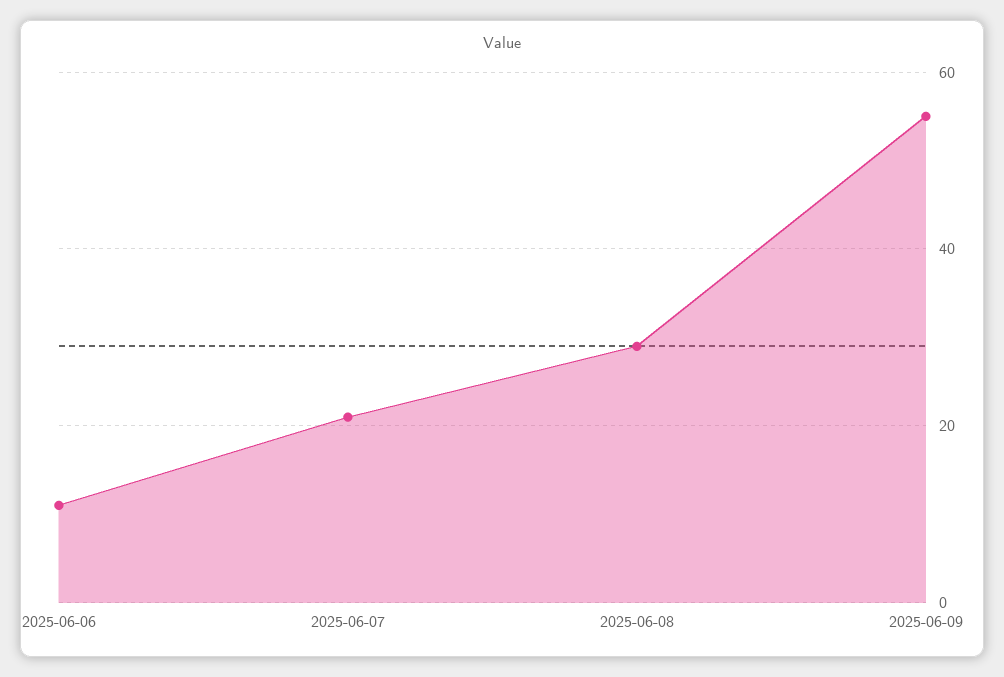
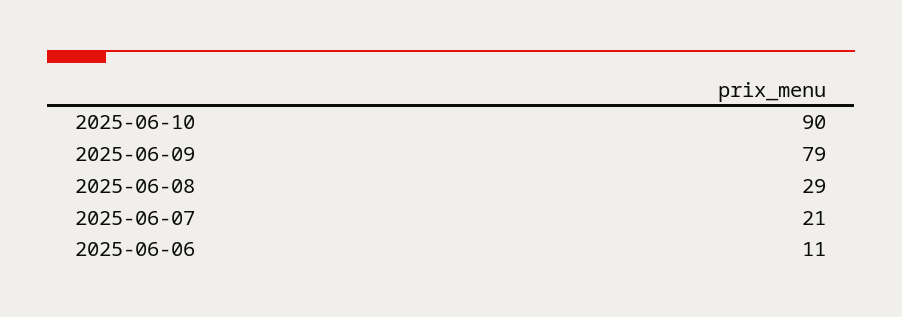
2025-06-09: 55 -> 79
2025-06-10: none -> 90

